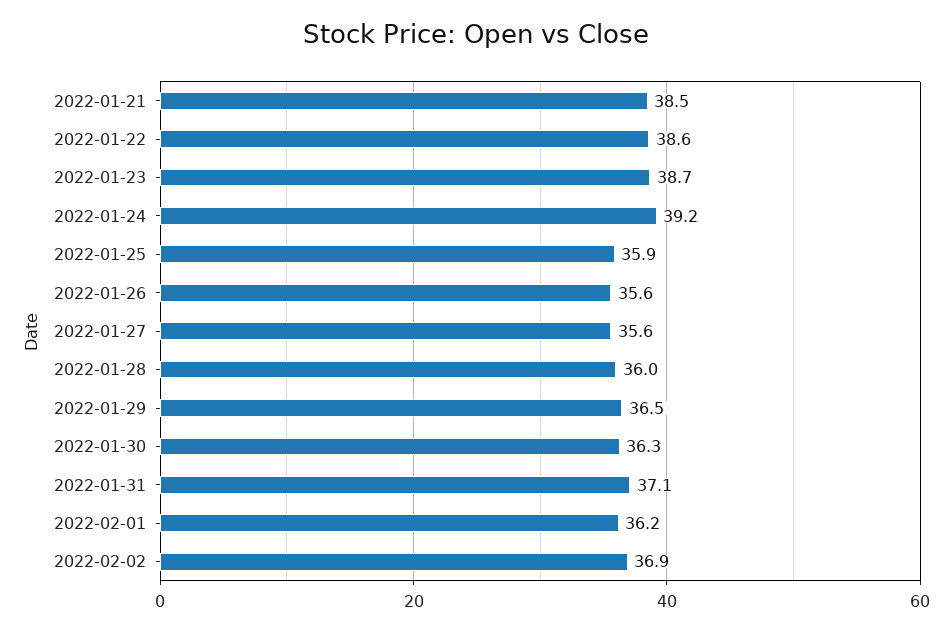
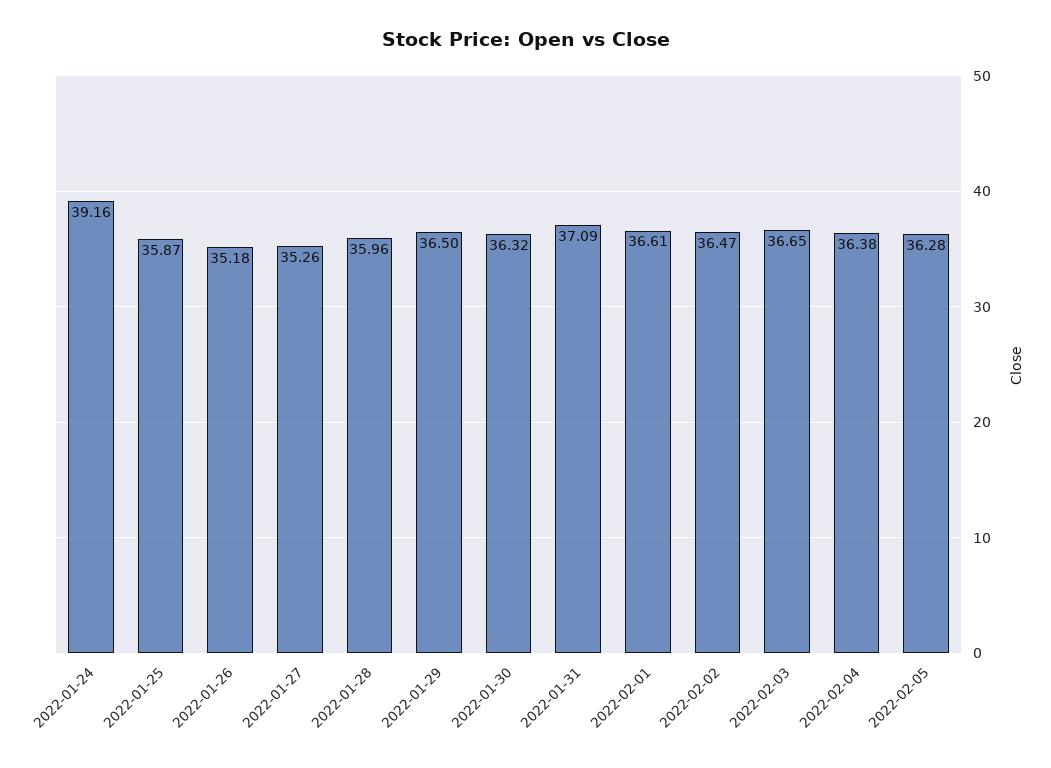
2022-01-21: 38.5 -> none
2022-01-22: 38.6 -> none
2022-01-23: 38.7 -> none
2022-01-26: 35.6 -> 35.18
2022-01-27: 35.6 -> 35.26
2022-02-01: 36.2 -> 36.61
2022-02-02: 36.9 -> 36.47
2022-02-03: none -> 36.65
2022-02-04: none -> 36.38
2022-02-05: none -> 36.28

